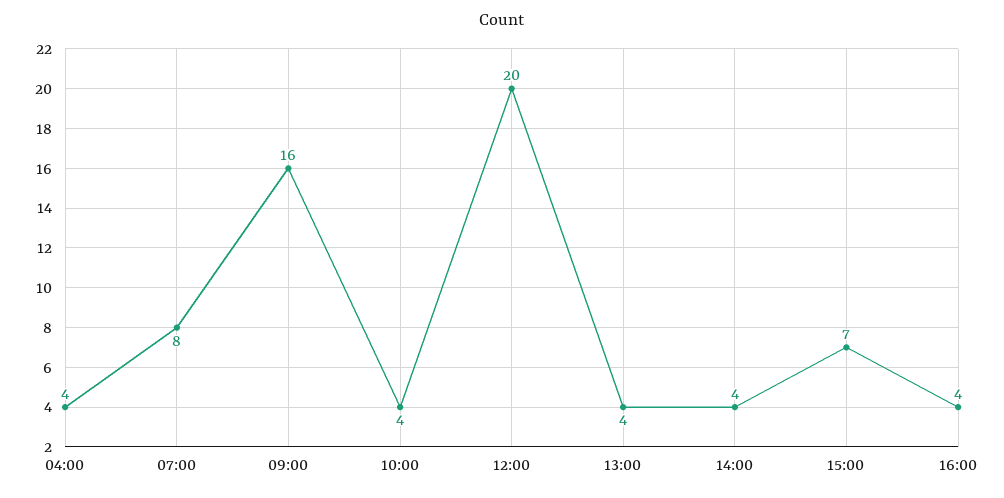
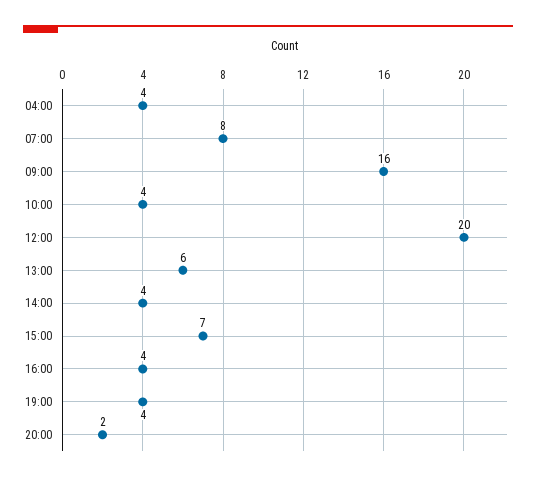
13:00: 4 -> 6
19:00: none -> 4
20:00: none -> 2

